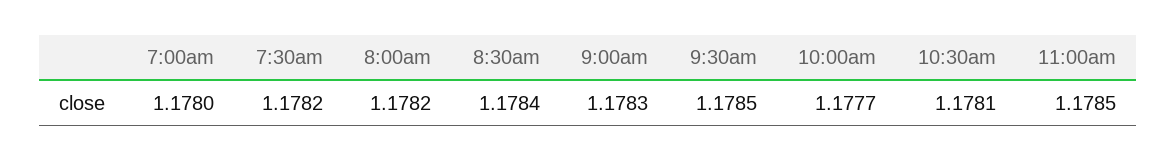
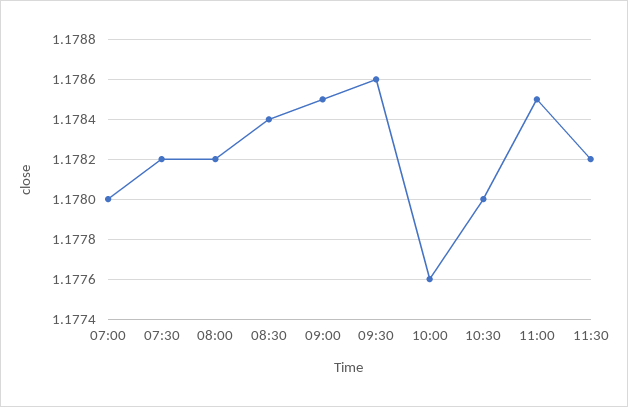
9:00am: 1.1783 -> 1.1785
9:30am: 1.1785 -> 1.1786
10:00am: 1.1777 -> 1.1776
10:30am: 1.1781 -> 1.178
11:30: none -> 1.1782

